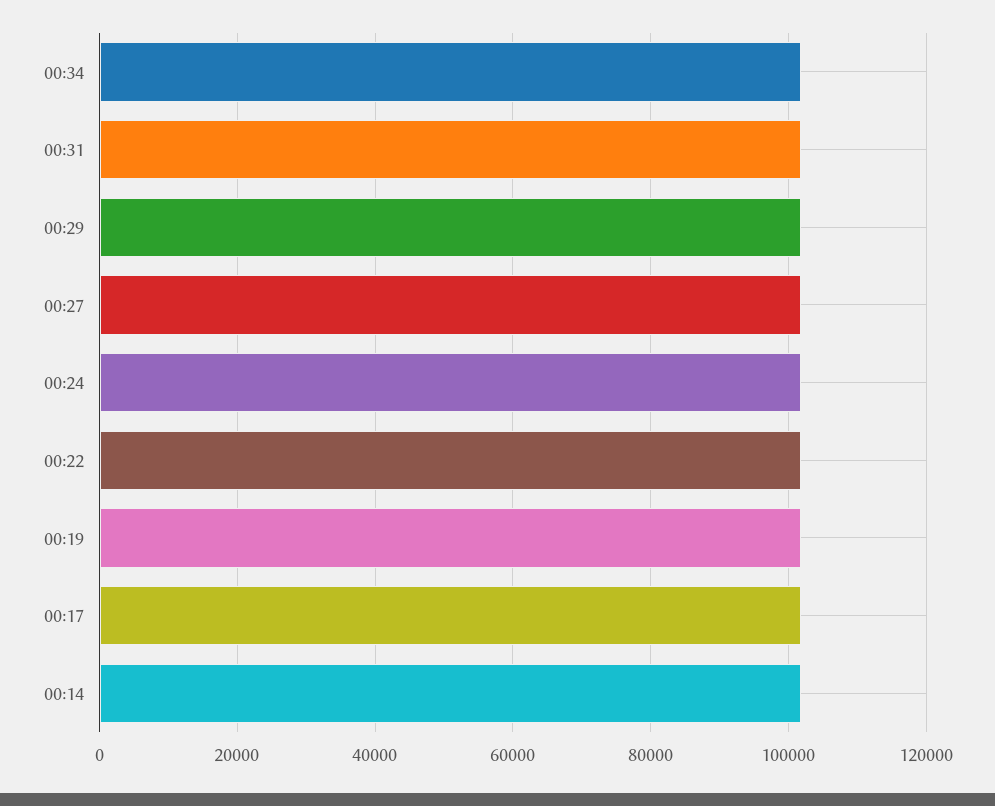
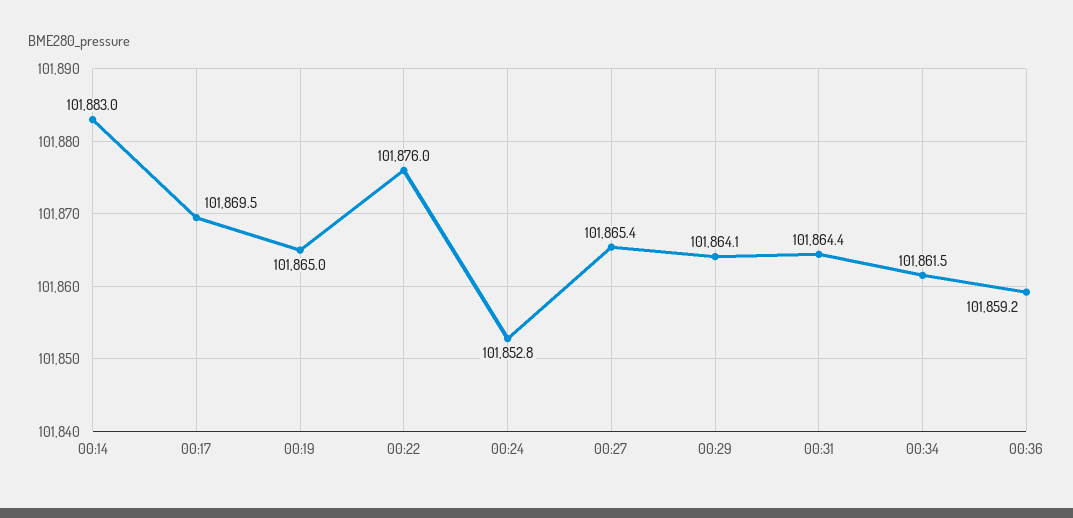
00:36: none -> 101859.2

